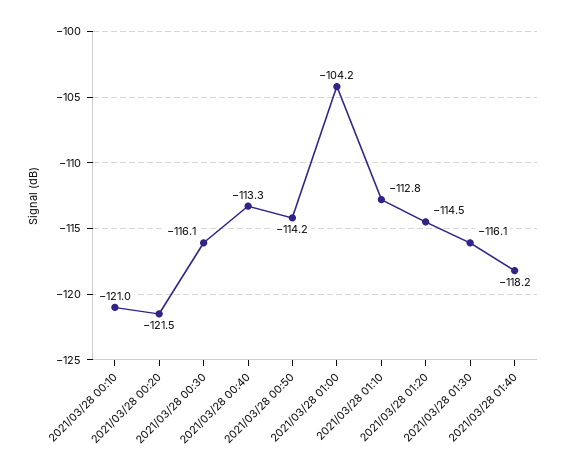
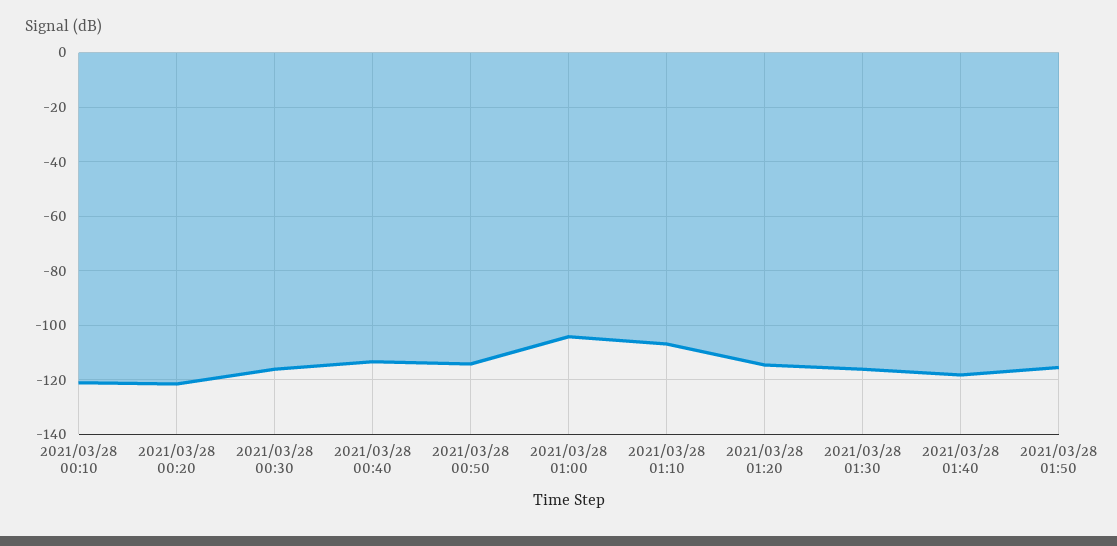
2021/03/28 01:10: -112.8 -> -107.5
2021/03/28 01:50: none -> -115

